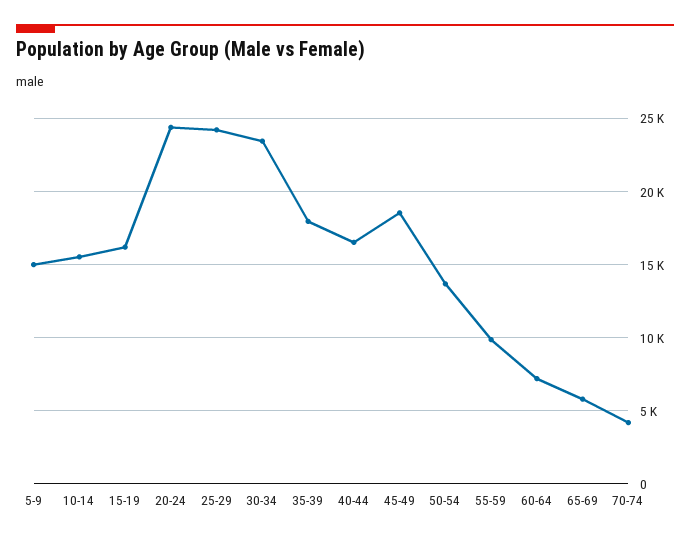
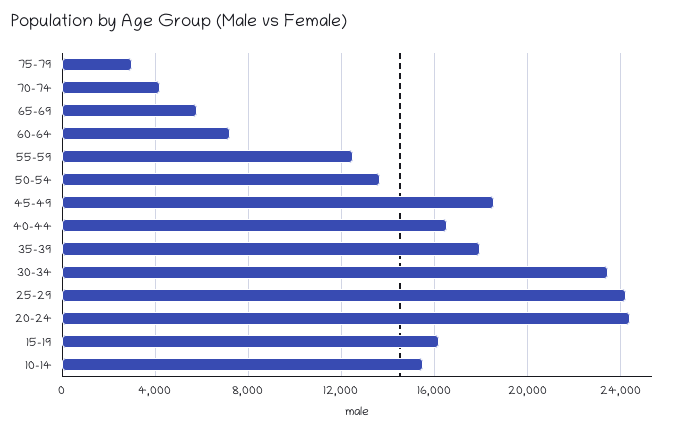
5-9: 15000 -> none
55-59: 10000 -> 12500
75-79: none -> 3000

